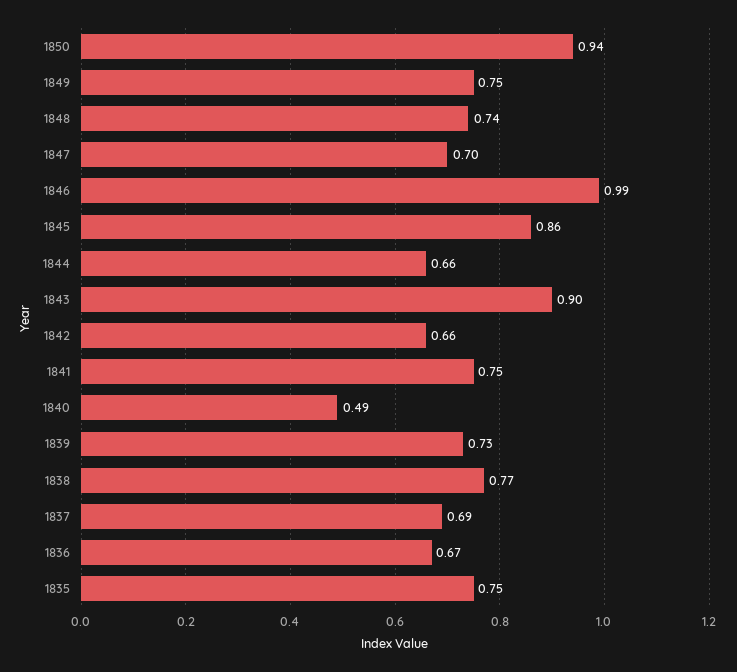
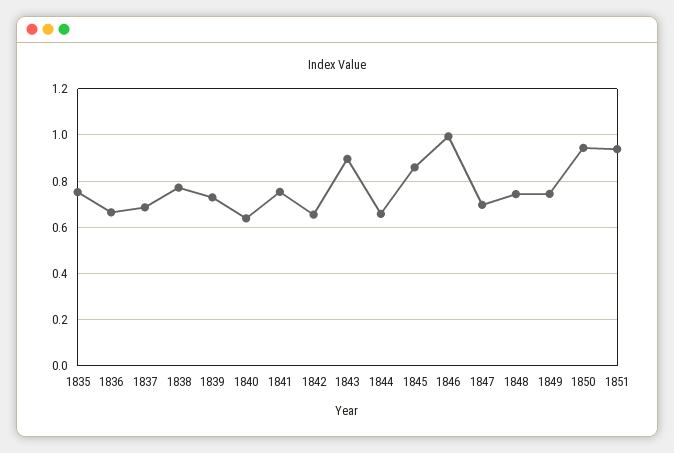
1840: 0.49 -> 0.65
1851: none -> 0.95

